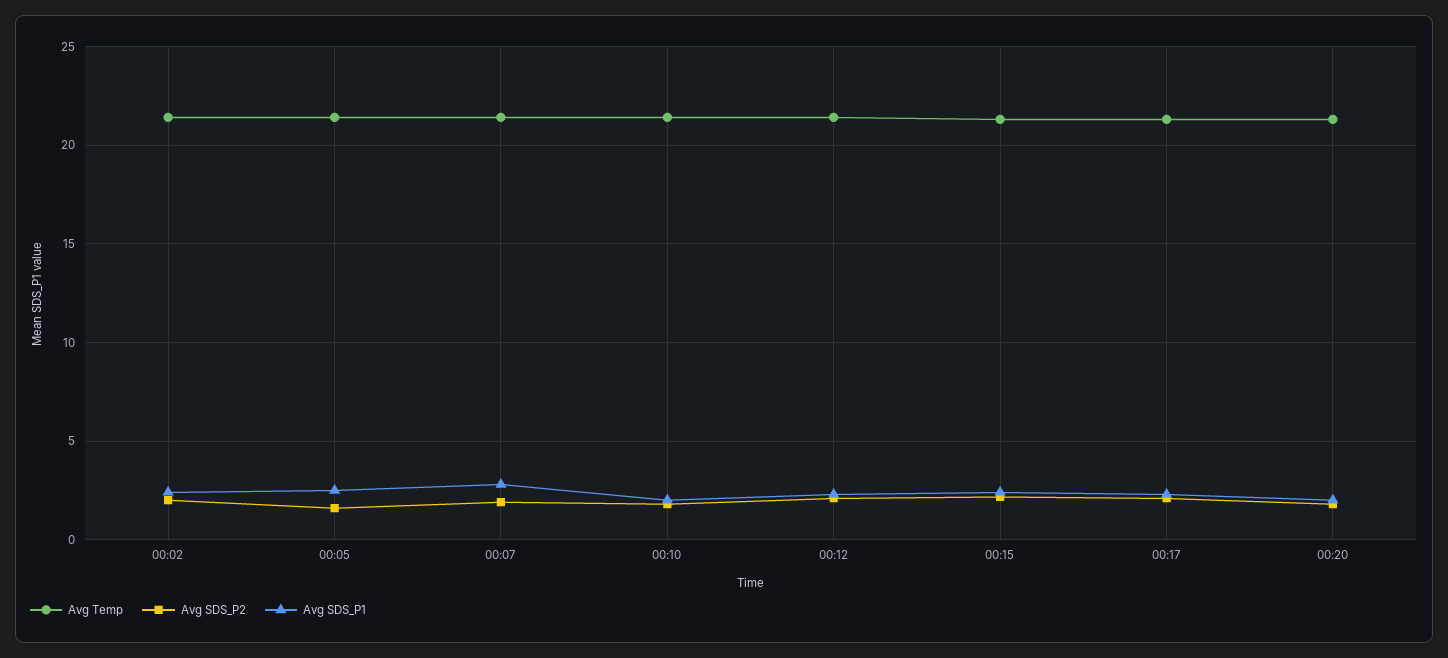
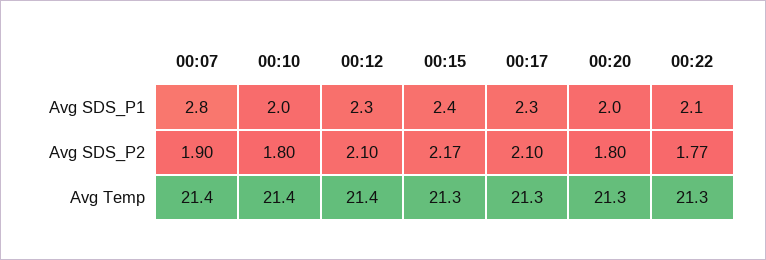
Avg Temp, 00:02: 21.5 -> none
Avg SDS_P2, 00:02: 2 -> none
Avg SDS_P1, 00:02: 2.5 -> none
Avg Temp, 00:05: 21.5 -> none
Avg SDS_P2, 00:05: 1.5 -> none
Avg SDS_P1, 00:05: 2.5 -> none
Avg SDS_P1, 00:22: none -> 2.1
Avg SDS_P2, 00:22: none -> 1.77
Avg Temp, 00:22: none -> 21.3

